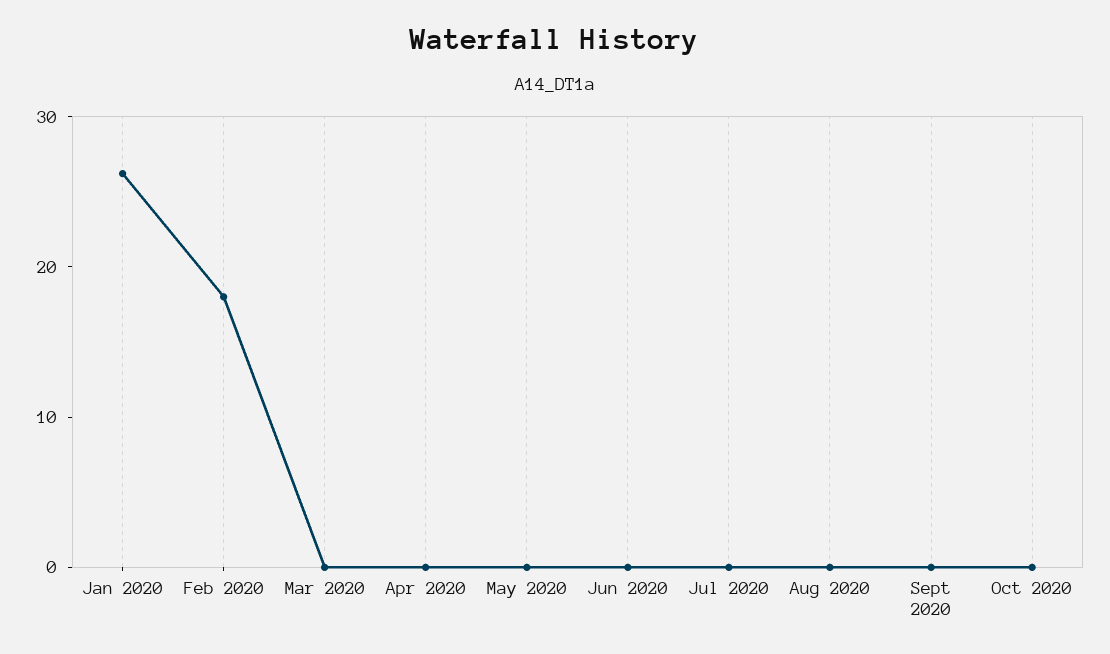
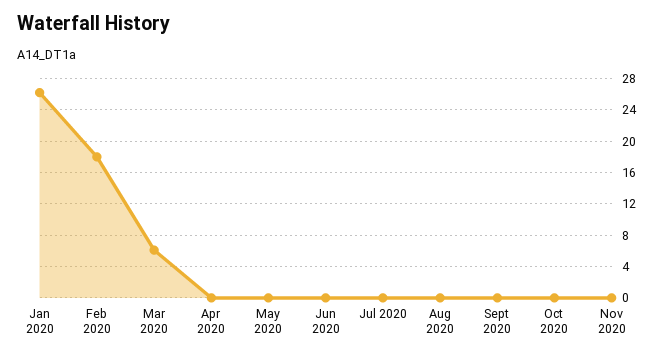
Mar 2020: 0 -> 6
Nov 2020: none -> 0

